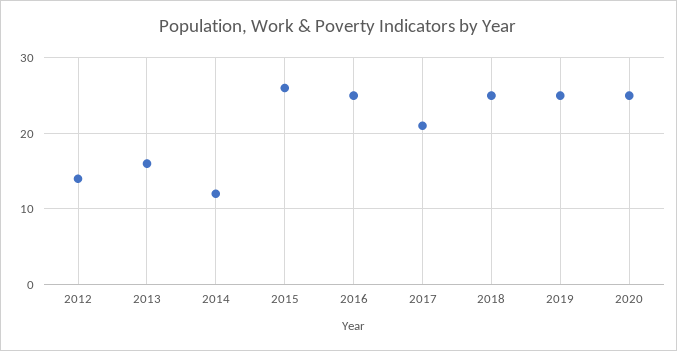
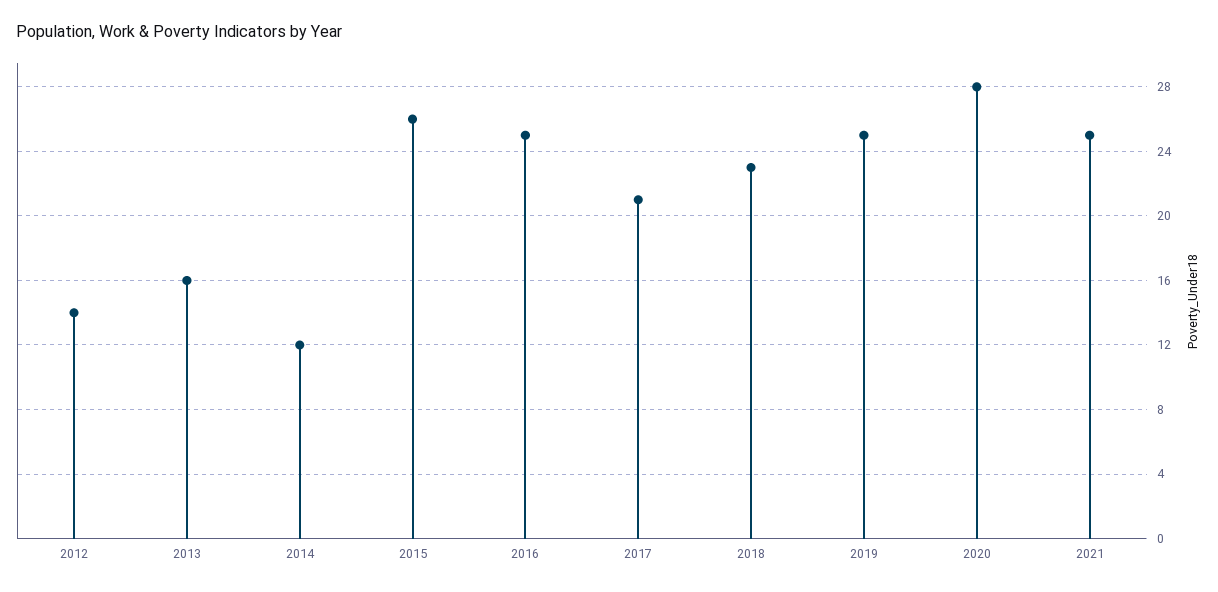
2018: 25 -> 23
2020: 25 -> 28
2021: none -> 25

